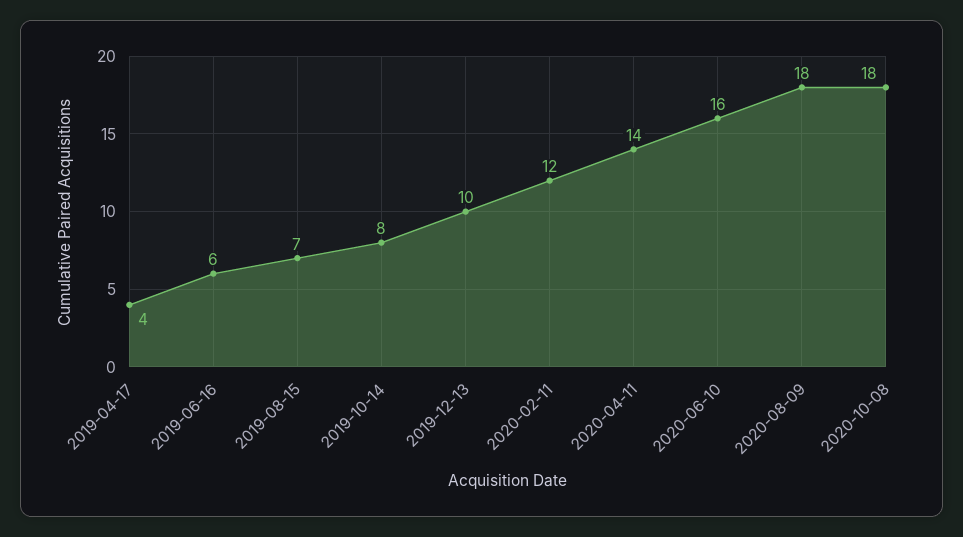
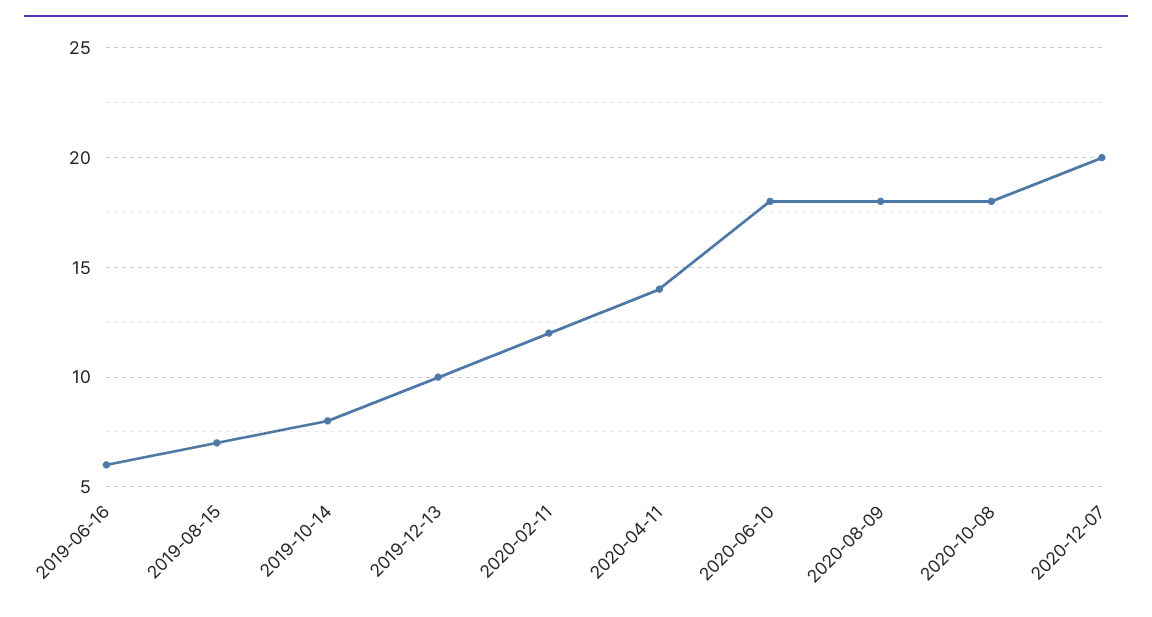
2019-04-17: 4 -> none
2020-06-10: 16 -> 18
2020-12-07: none -> 20

